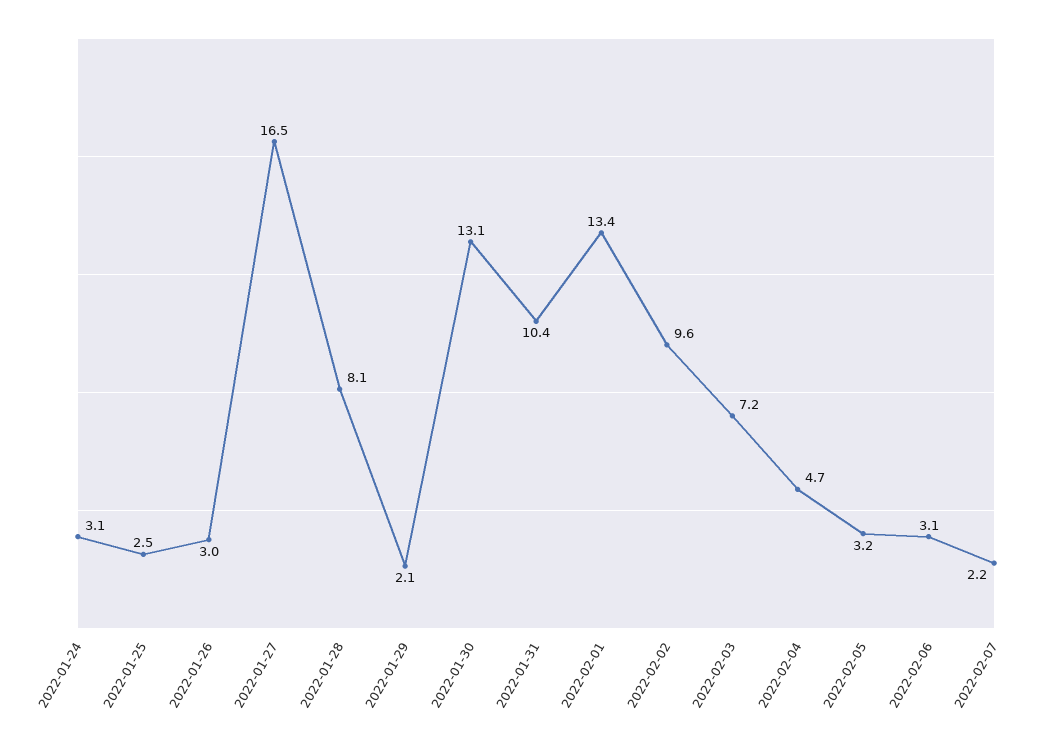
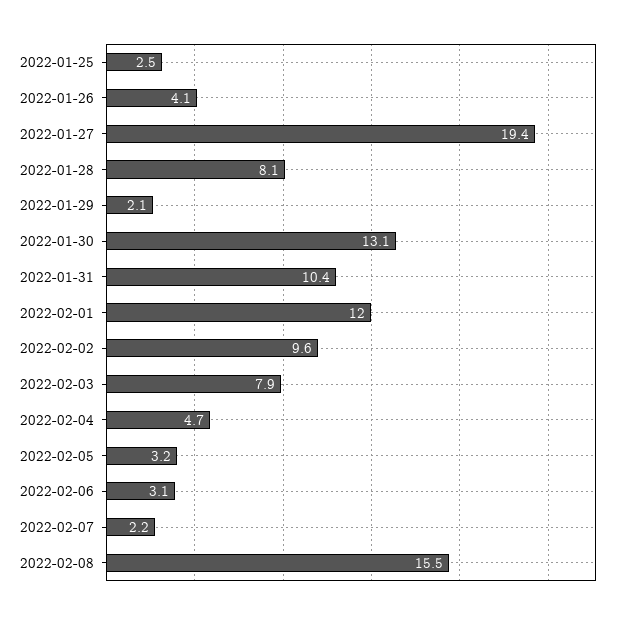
2022-01-24: 3.1 -> none
2022-01-26: 3 -> 4.1
2022-01-27: 16.5 -> 19.4
2022-02-01: 13.4 -> 12
2022-02-03: 7.2 -> 7.9
2022-02-08: none -> 15.5

